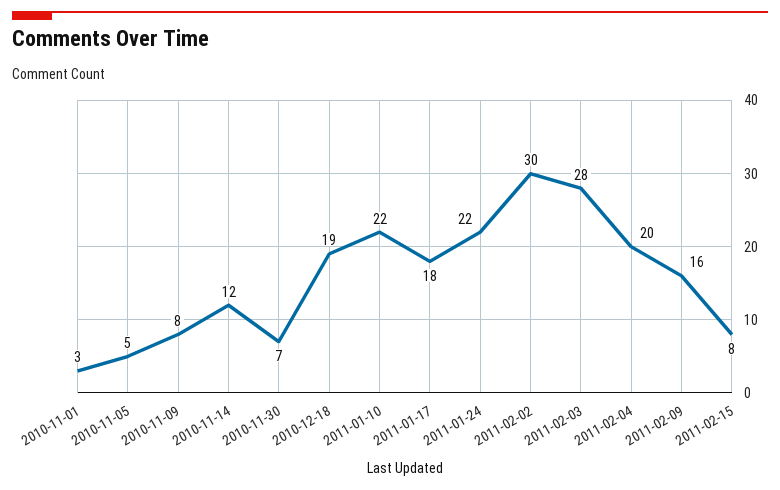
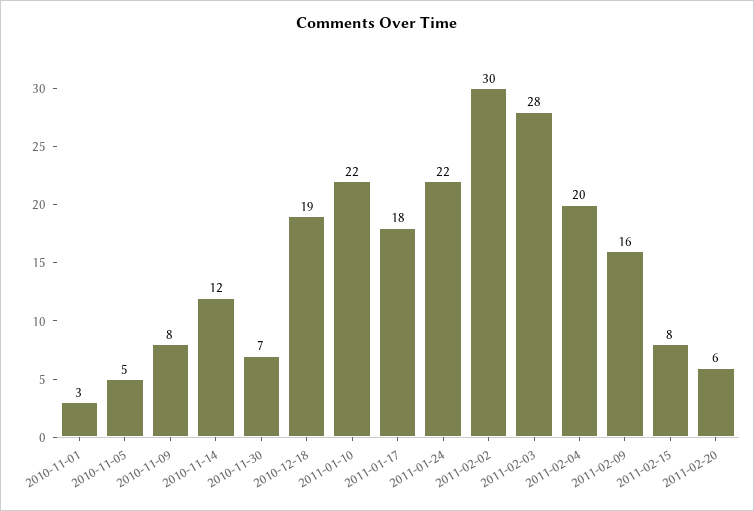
2011-02-20: none -> 6

